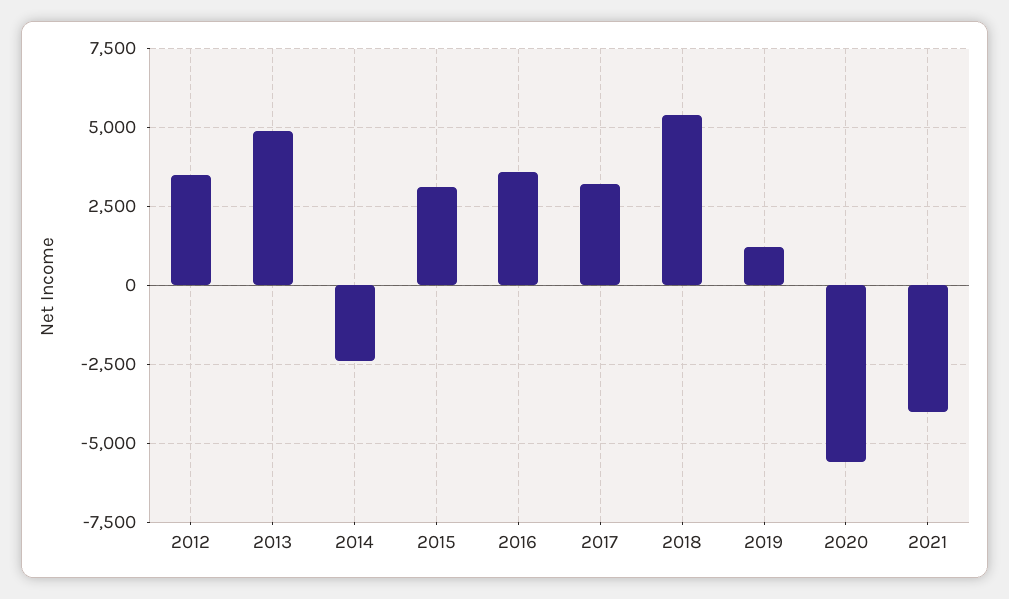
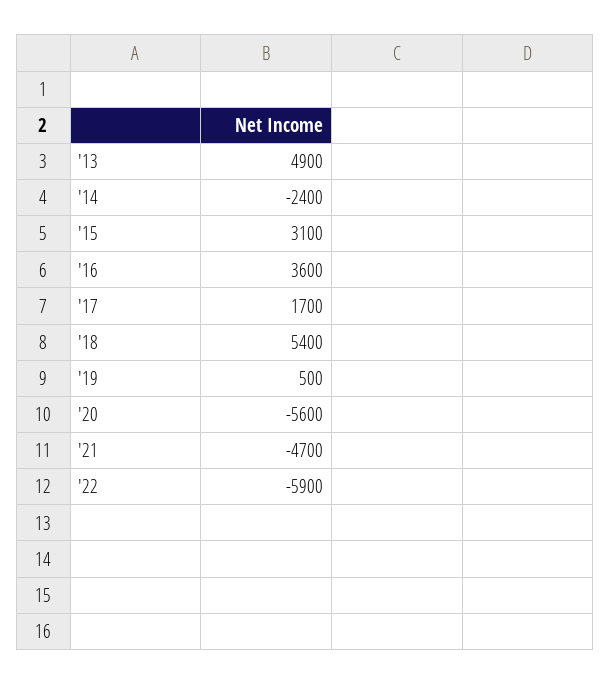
2012: 3500 -> none
2017: 3250 -> 1700
2019: 1250 -> 500
2021: -4000 -> -4700
'22: none -> -5900

